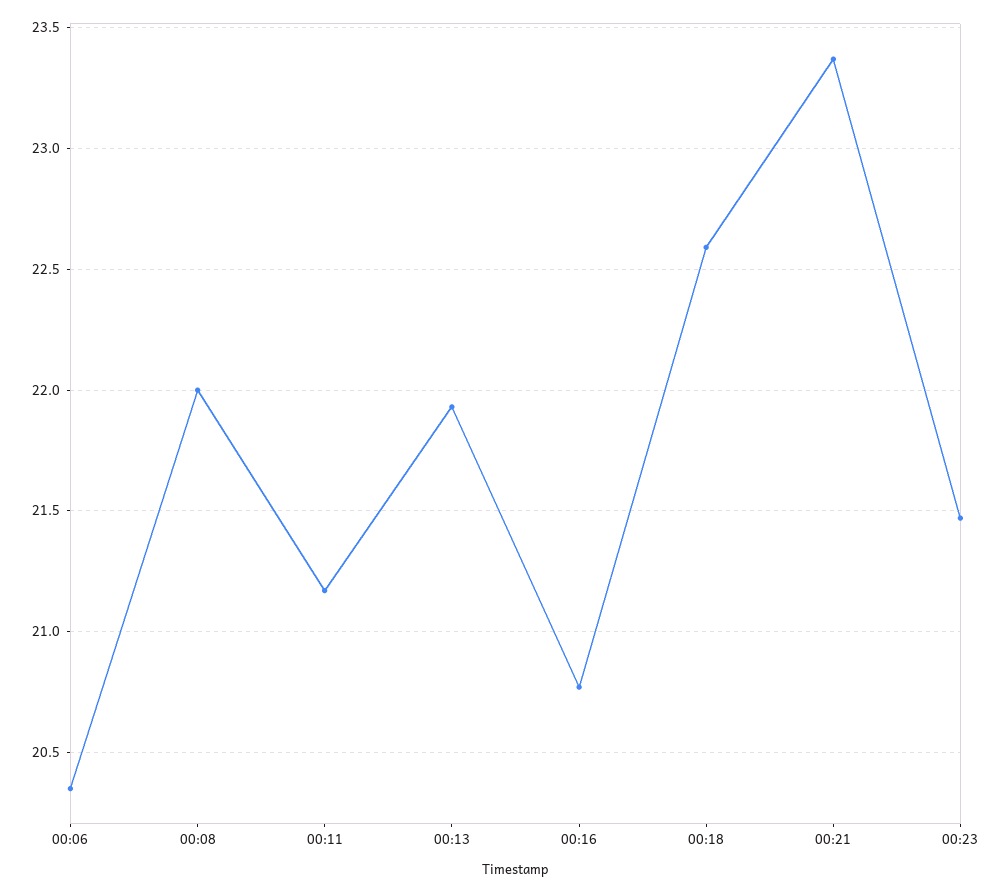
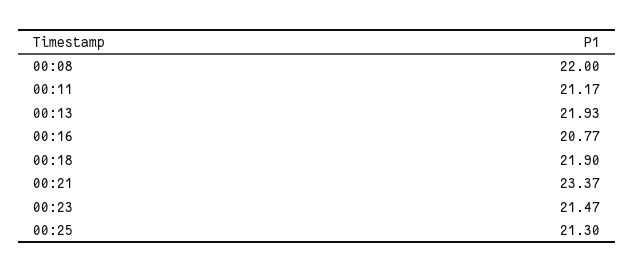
00:06: 20.35 -> none
00:18: 22.6 -> 21.9
00:25: none -> 21.3

